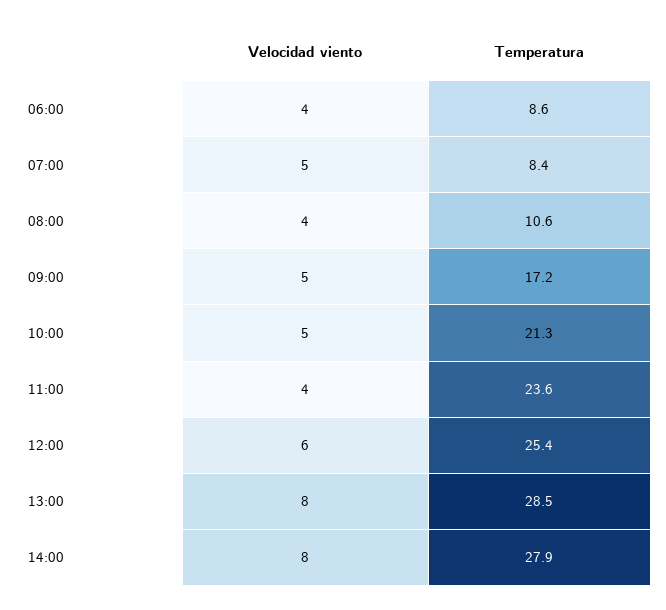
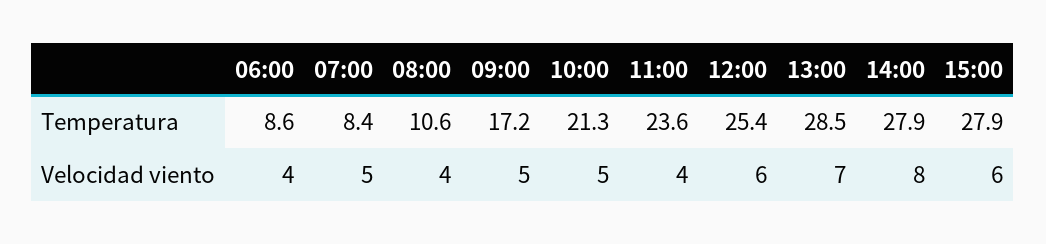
Velocidad viento, 13:00: 8 -> 7
Temperatura, 15:00: none -> 27.9
Velocidad viento, 15:00: none -> 6

